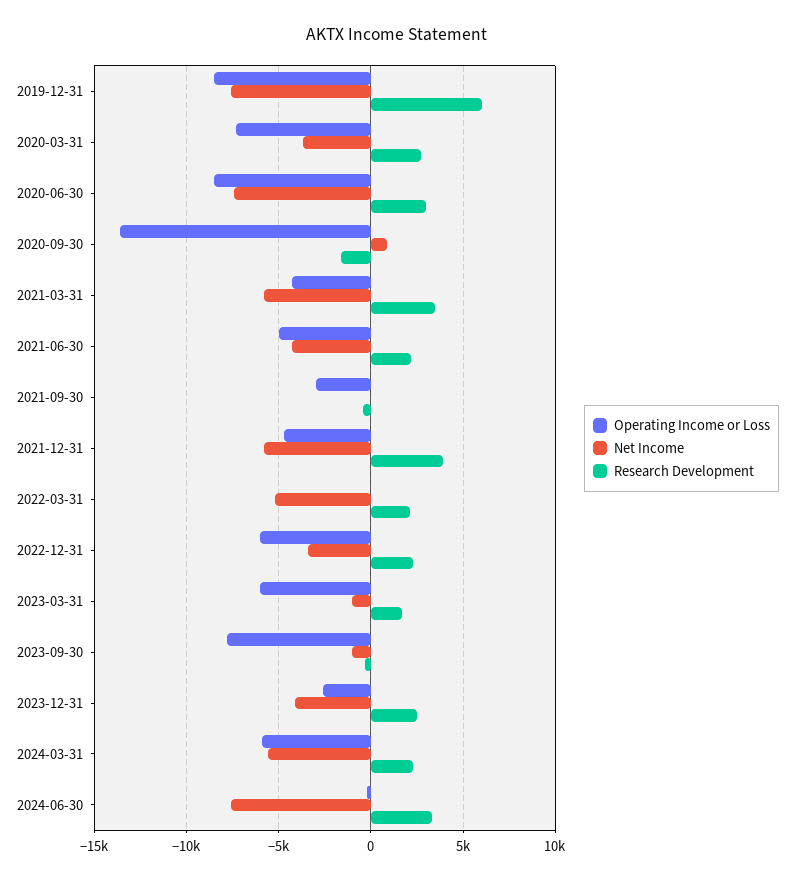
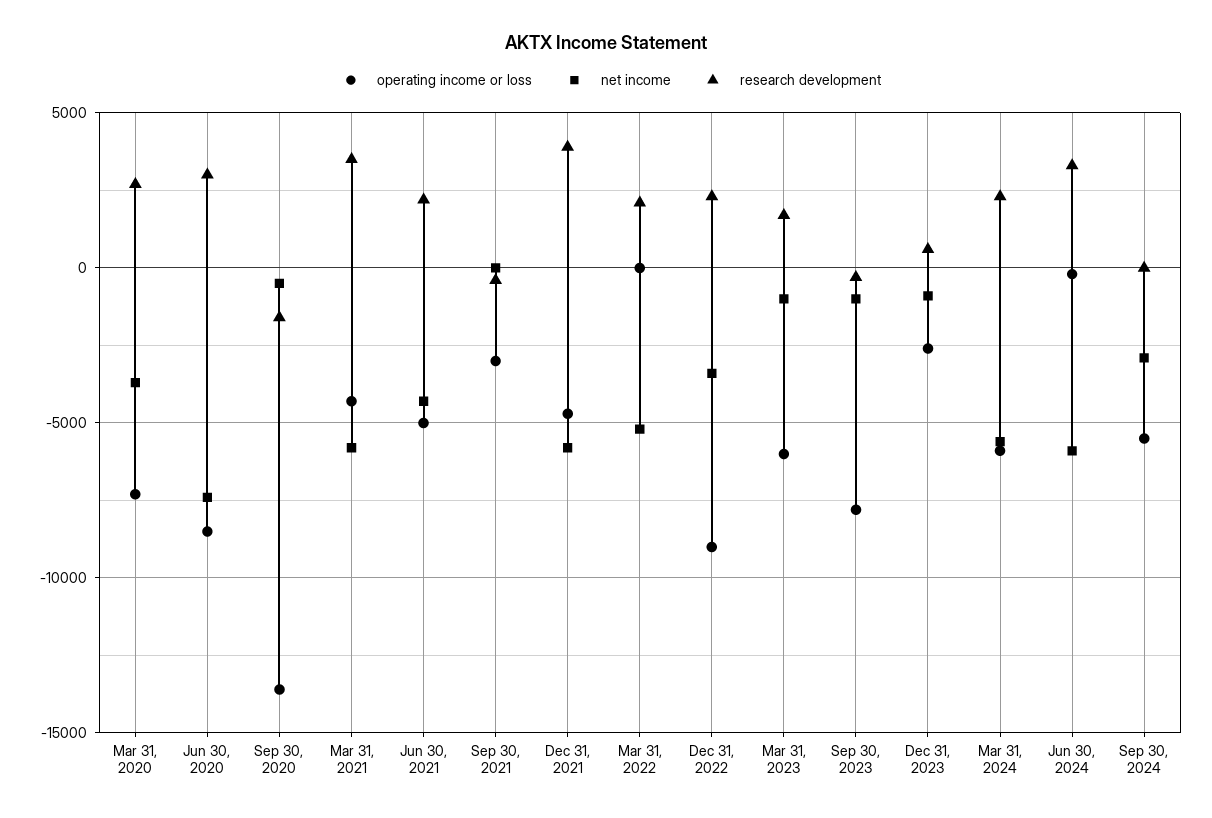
Operating Income or Loss, 2019-12-31: -8500 -> none
Net Income, 2019-12-31: -7500 -> none
Research Development, 2019-12-31: 6000 -> none
Net Income, 2020-09-30: 1000 -> -500
Operating Income or Loss, 2022-12-31: -6000 -> -9000
Net Income, 2023-12-31: -4000 -> -1000
Research Development, 2023-12-31: 2500 -> 500
Net Income, 2024-06-30: -7500 -> -6000
Operating Income or Loss, Sep 30, 2024: none -> -5500
Net Income, Sep 30, 2024: none -> -3000
Research Development, Sep 30, 2024: none -> 0

